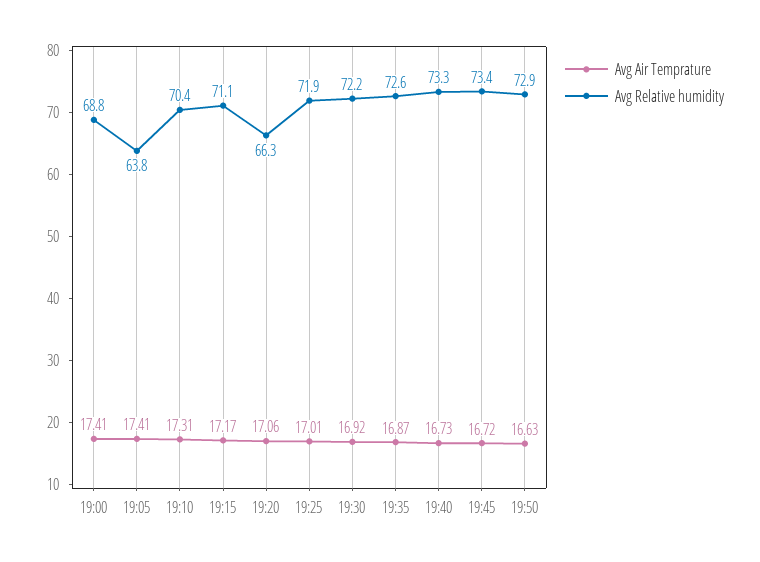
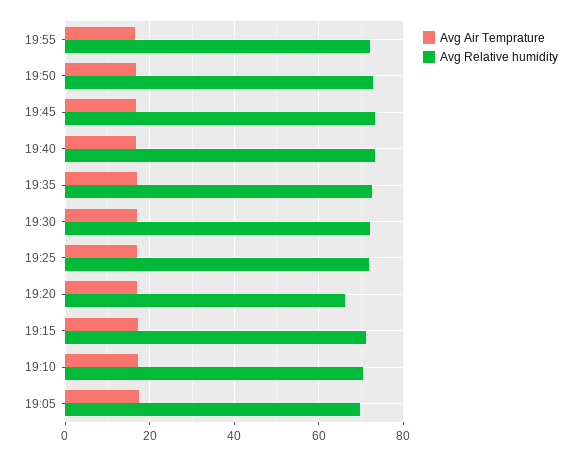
Avg Air Temprature, 19:00: 17.41 -> none
Avg Relative humidity, 19:00: 68.8 -> none
Avg Relative humidity, 19:05: 63.8 -> 70
Avg Air Temprature, 19:55: none -> 16
Avg Relative humidity, 19:55: none -> 72

